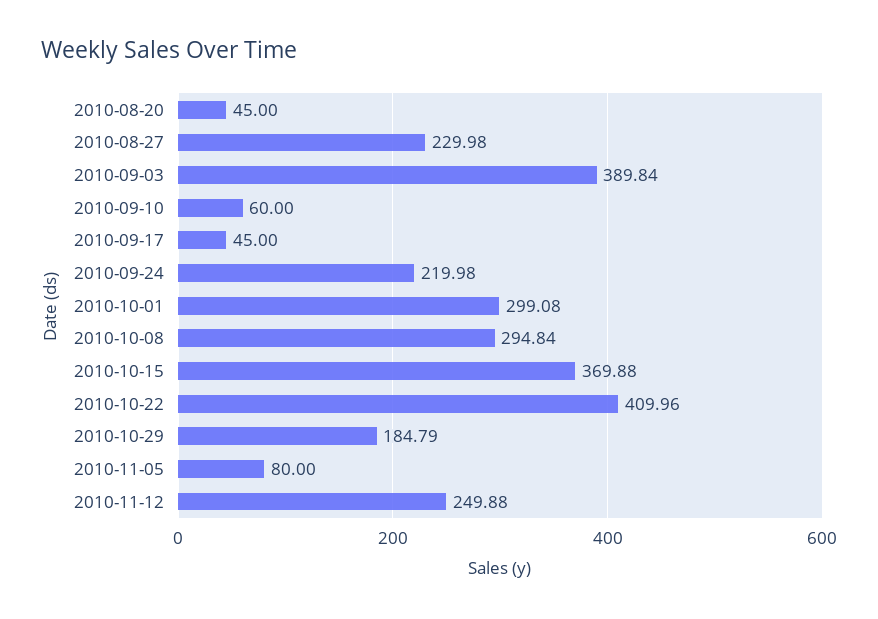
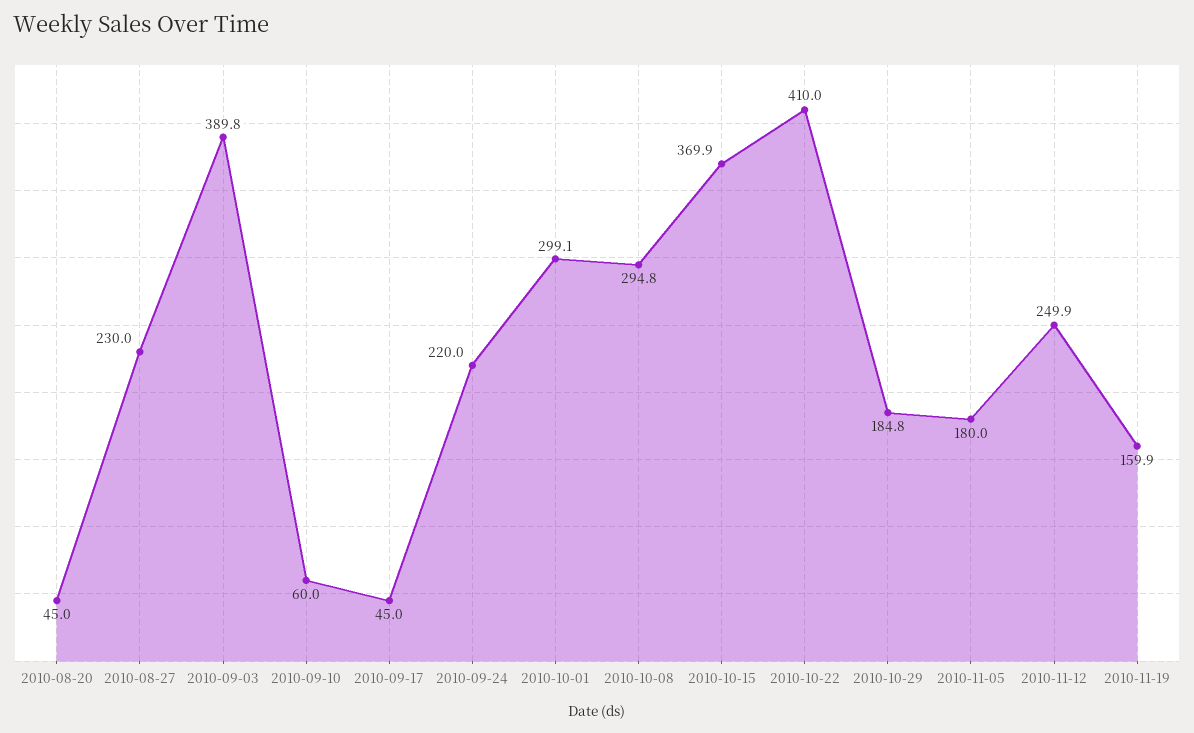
2010-11-05: 80 -> 180
2010-11-19: none -> 159.9

